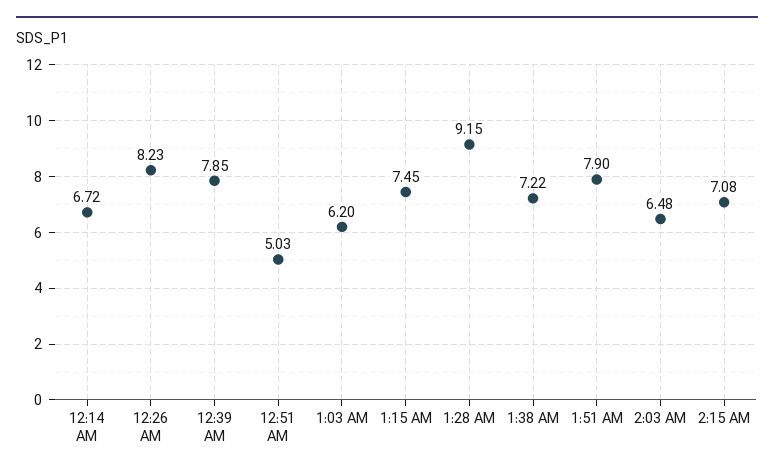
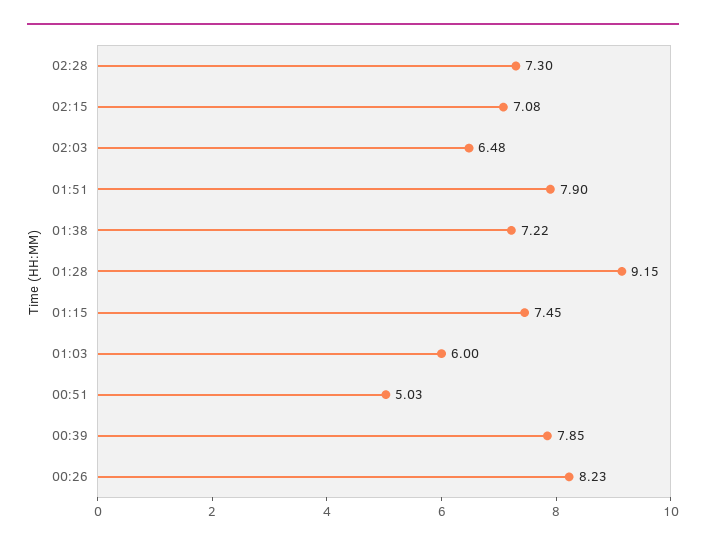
12:14 AM: 6.72 -> none
1:03 AM: 6.2 -> 6
02:28: none -> 7.3

